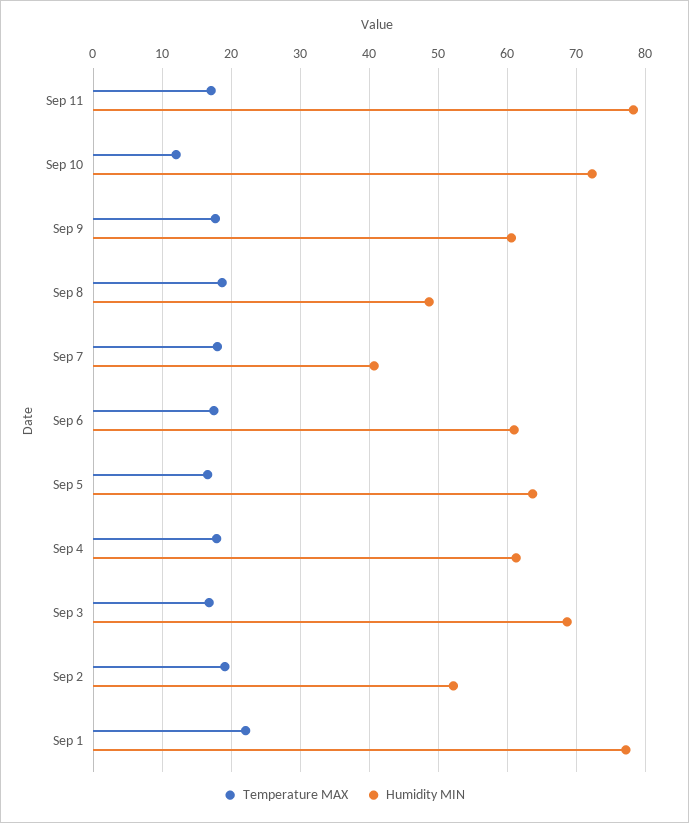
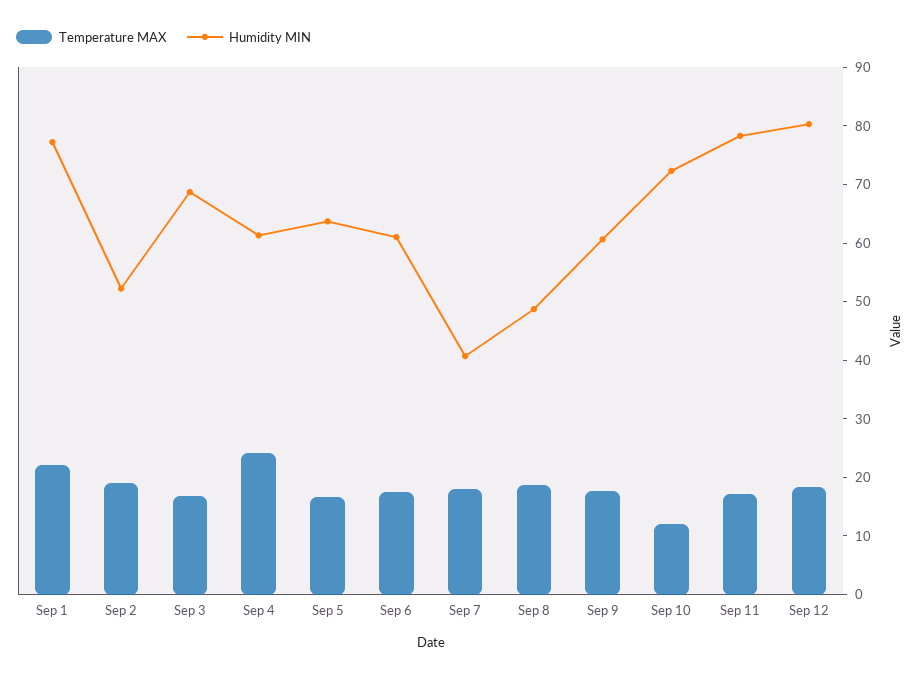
Temperature MAX, Sep 4: 18 -> 24
Temperature MAX, Sep 12: none -> 18
Humidity MIN, Sep 12: none -> 80

